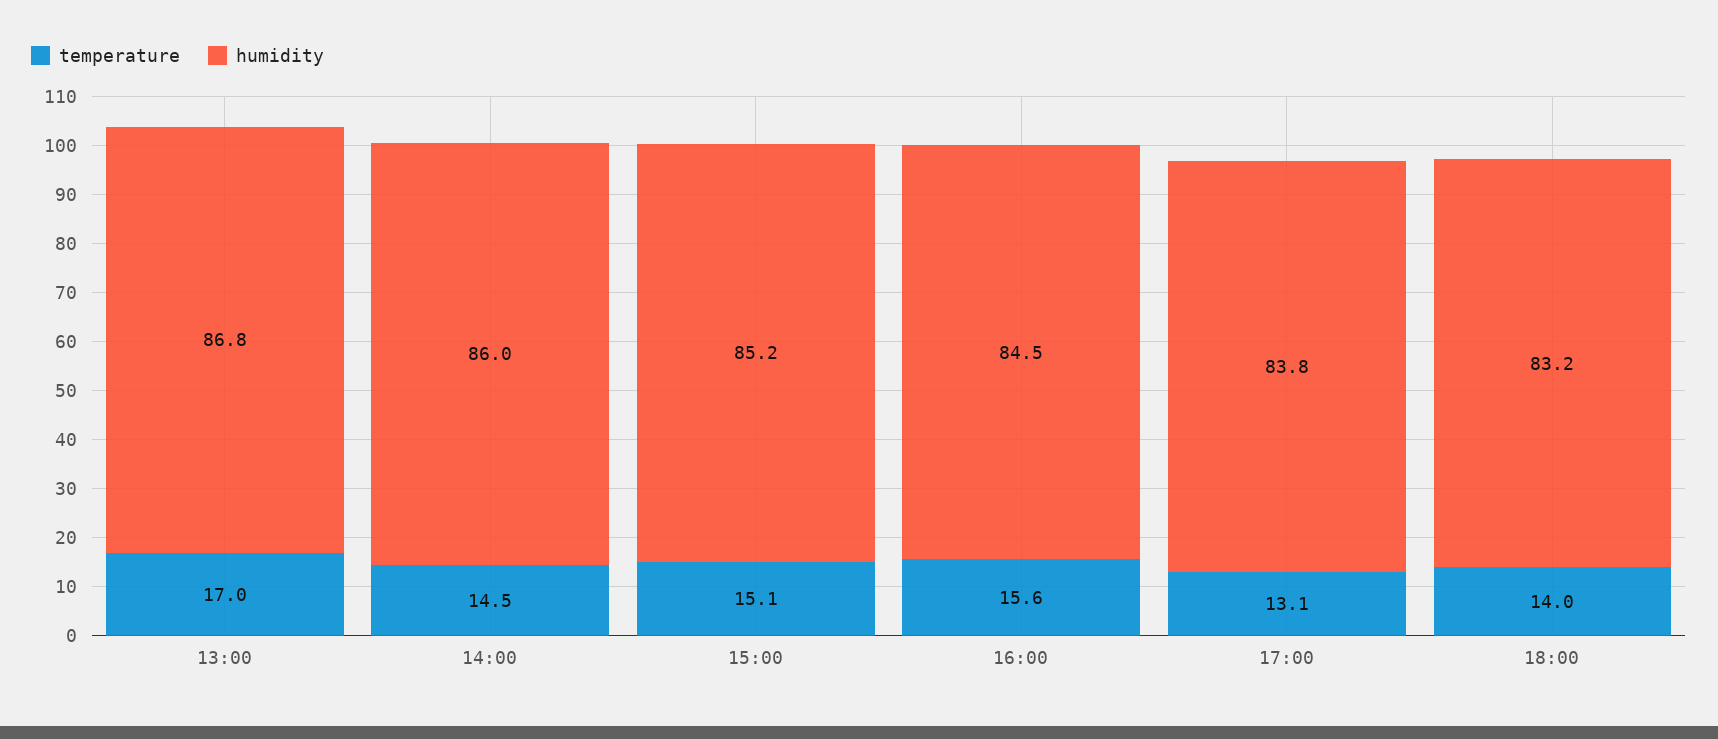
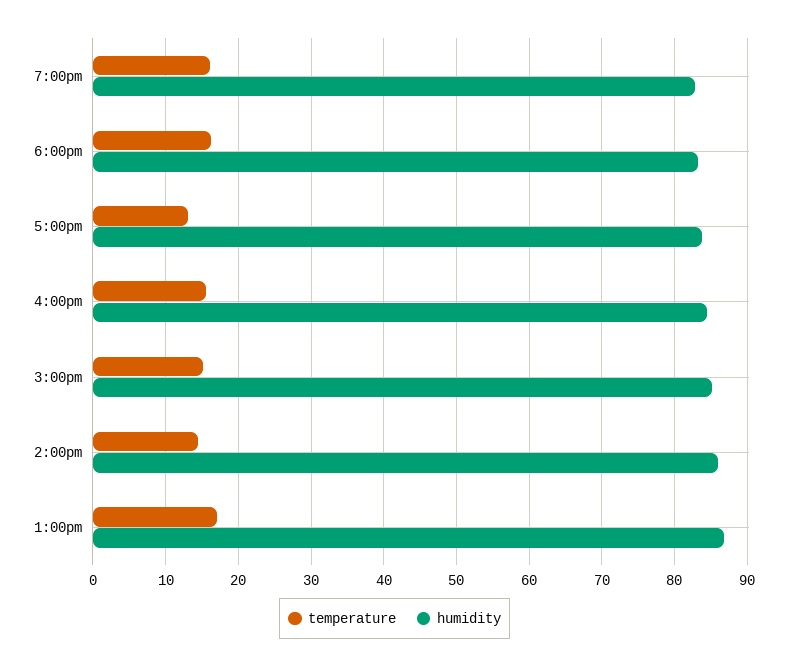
temperature, 18:00: 14 -> 16
temperature, 7:00pm: none -> 16
humidity, 7:00pm: none -> 83

